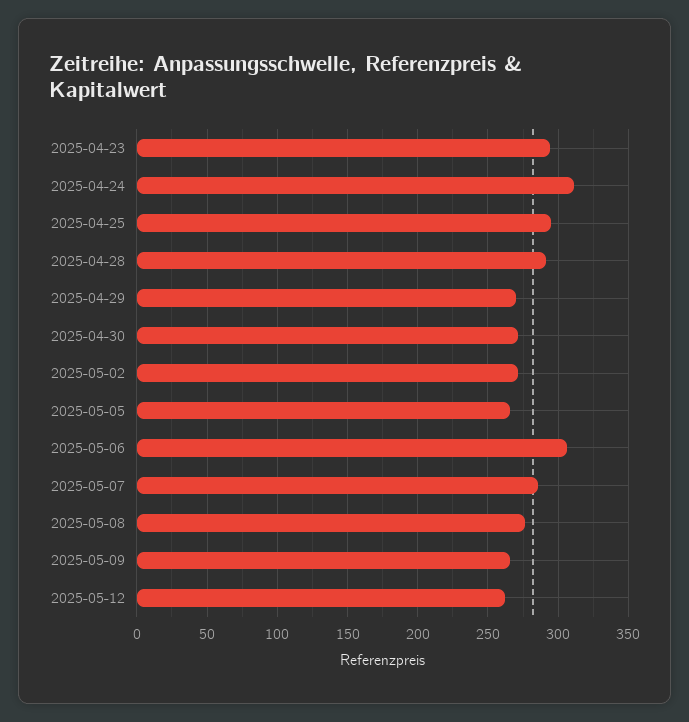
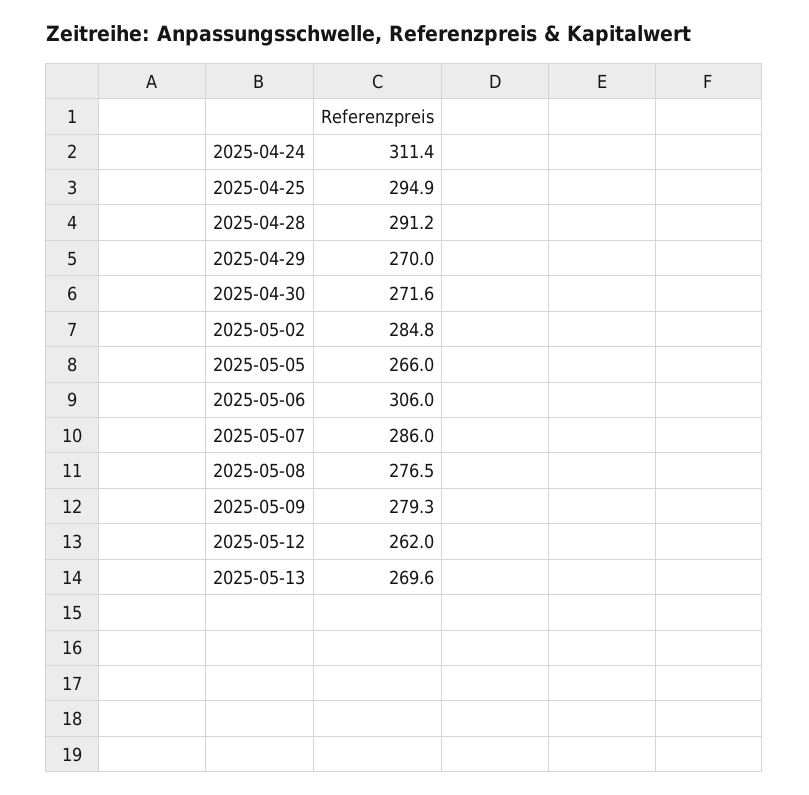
2025-04-23: 295 -> none
2025-05-02: 270 -> 284.8
2025-05-09: 265 -> 279.3
2025-05-13: none -> 269.6

